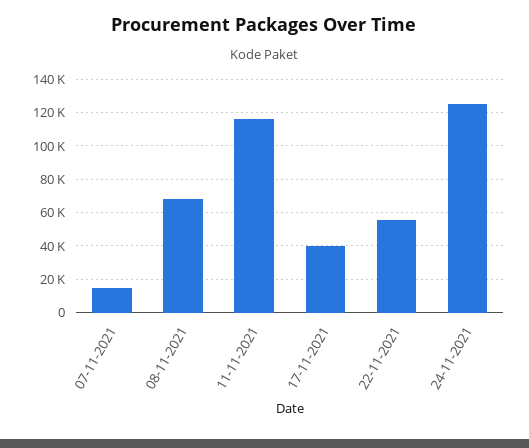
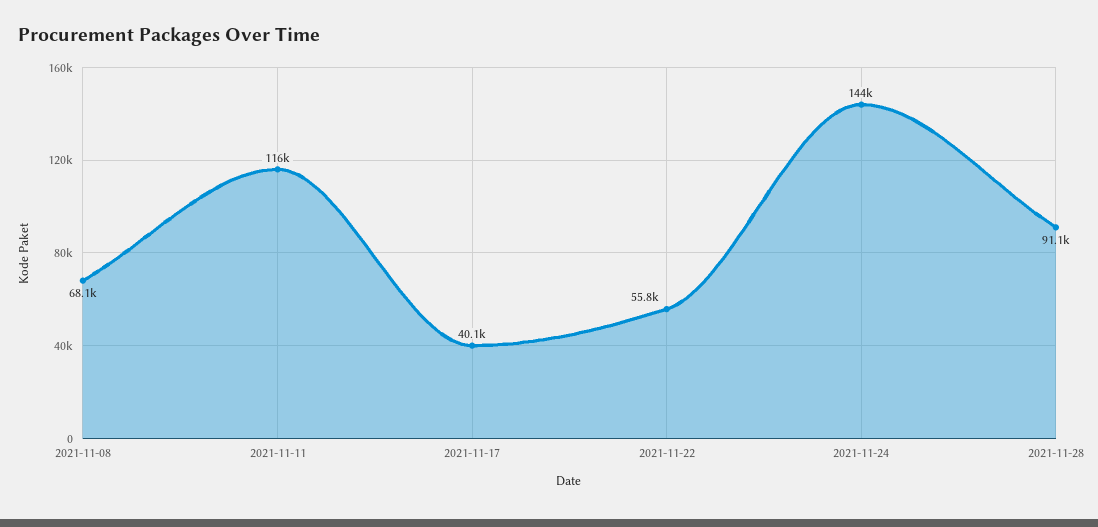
07-11-2021: 15000 -> none
24-11-2021: 125000 -> 144000
2021-11-28: none -> 91100

